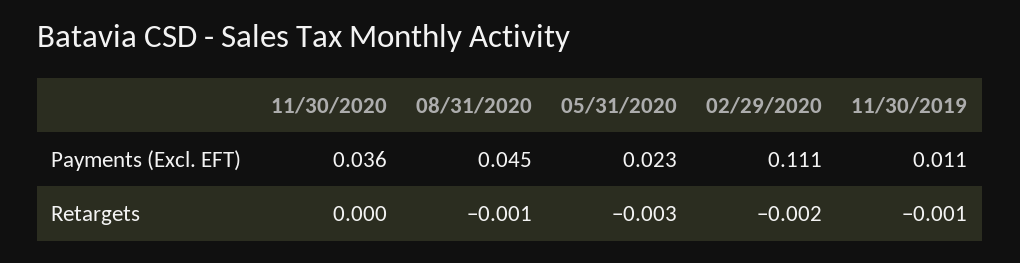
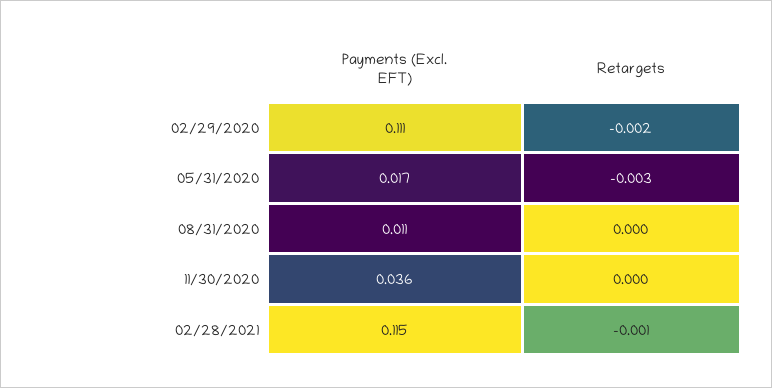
08/31/2020, Payments (Excl. EFT): 0.045 -> 0.011
05/31/2020, Payments (Excl. EFT): 0.023 -> 0.017
11/30/2019, Payments (Excl. EFT): 0.011 -> none
08/31/2020, Retargets: -0.001 -> 0
11/30/2019, Retargets: -0.001 -> none
02/28/2021, Payments (Excl. EFT): none -> 0.115
02/28/2021, Retargets: none -> -0.001

